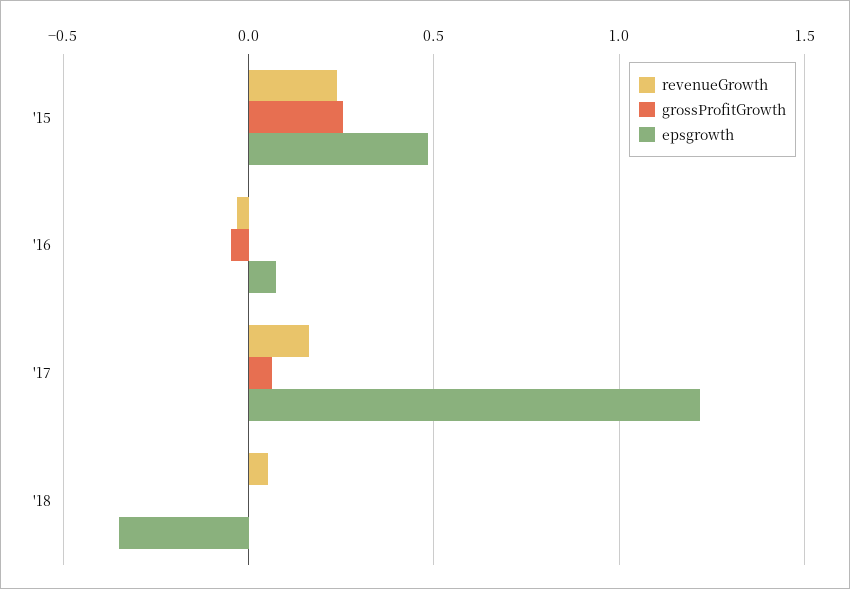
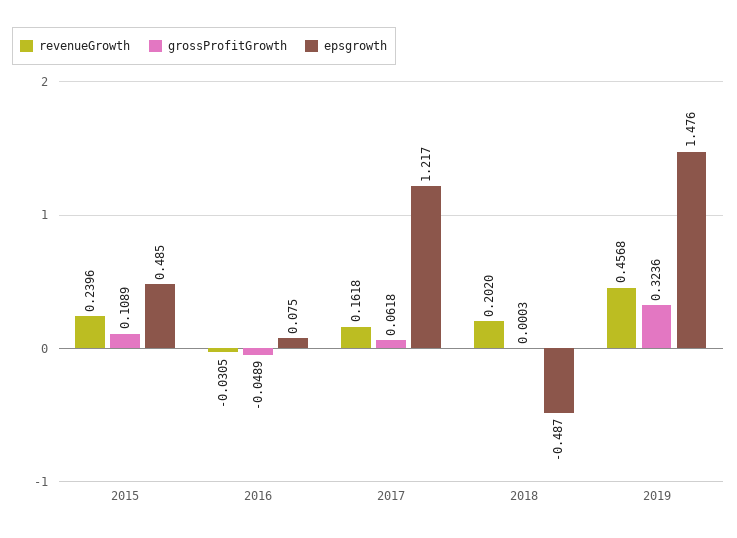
grossProfitGrowth, '15: 0.25 -> 0.1089
revenueGrowth, '18: 0.05 -> 0.202
epsgrowth, '18: -0.35 -> -0.487
revenueGrowth, 2019: none -> 0.4568
grossProfitGrowth, 2019: none -> 0.3236
epsgrowth, 2019: none -> 1.476

